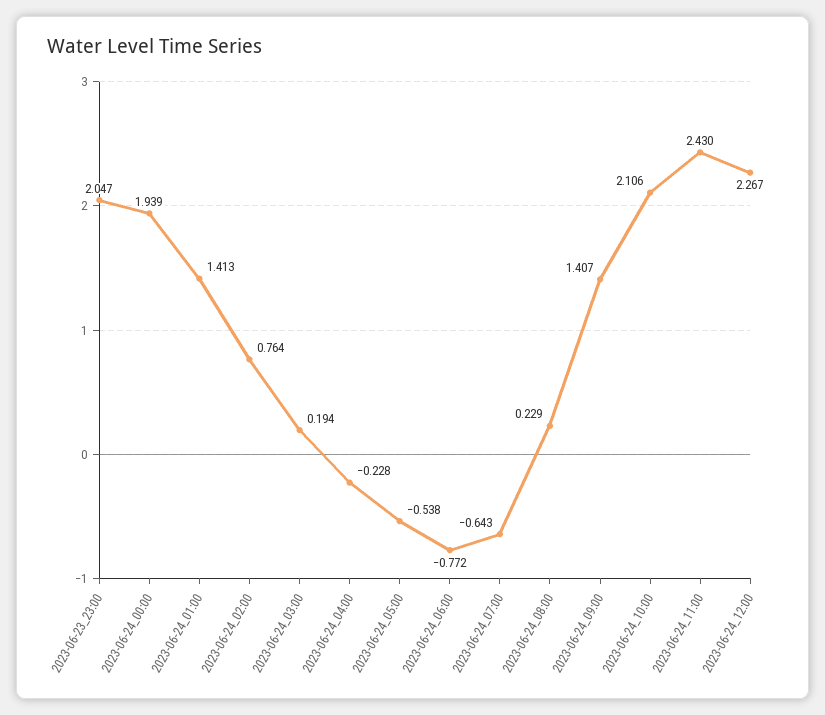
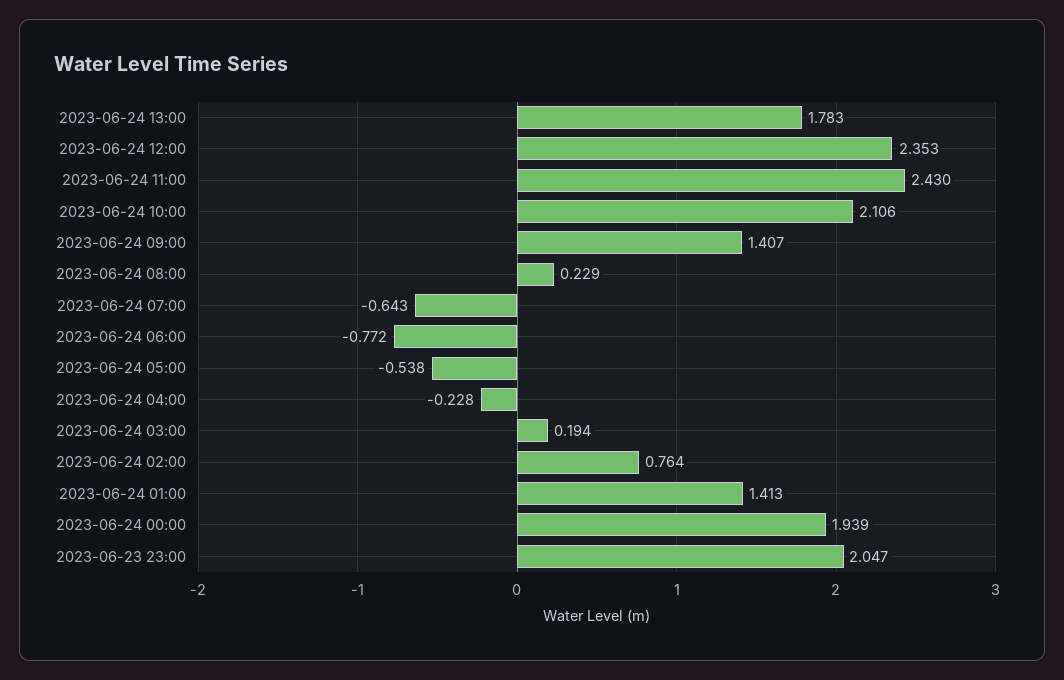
2023-06-24_12:00: 2.267 -> 2.353
2023-06-24 13:00: none -> 1.783

